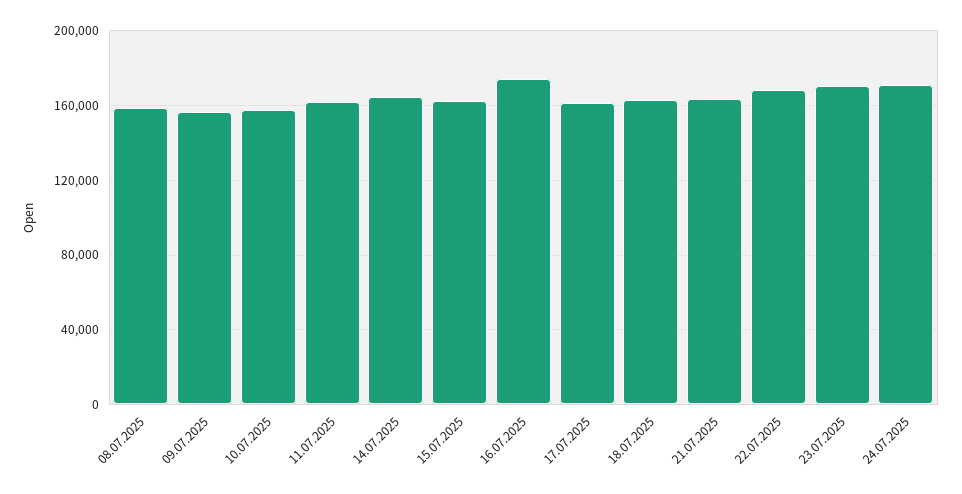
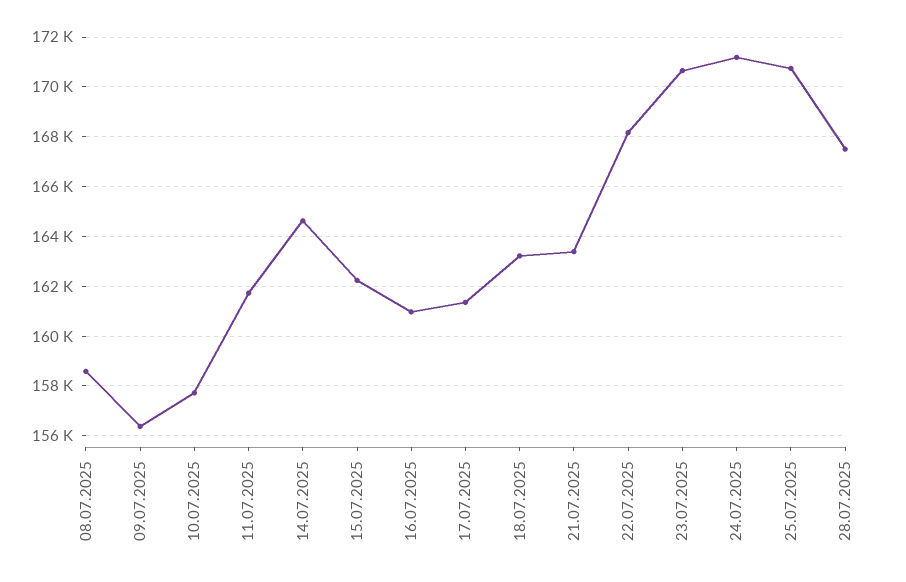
16.07.2025: 175000 -> 161000
25.07.2025: none -> 170750
28.07.2025: none -> 167500

